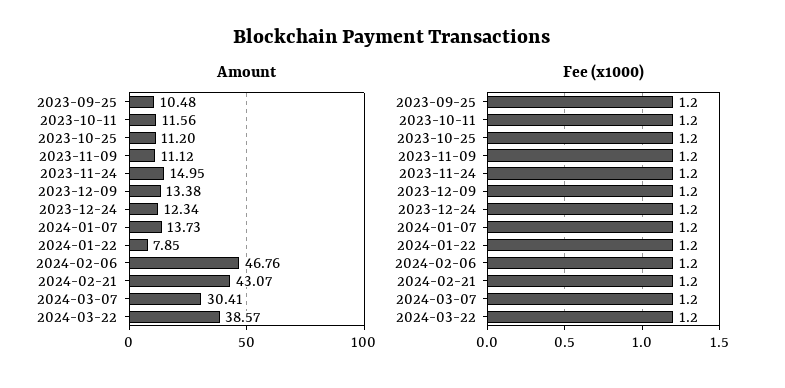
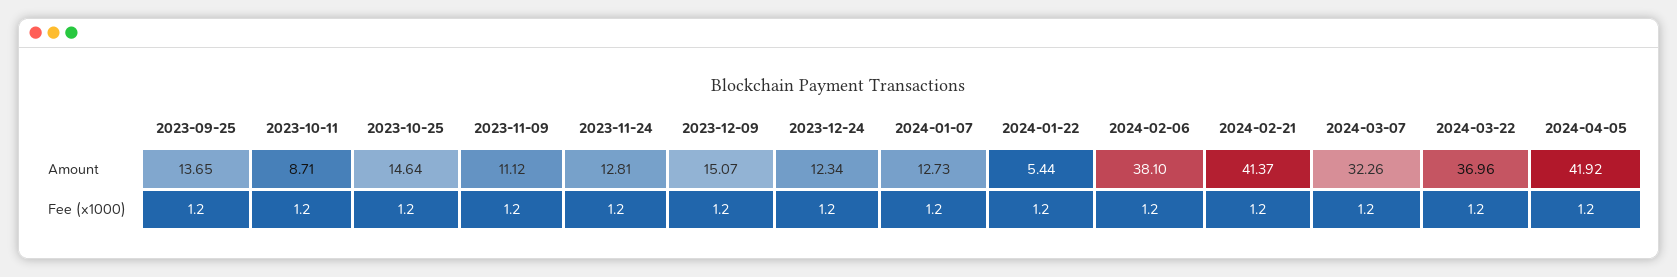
Amount, 2023-09-25: 10.48 -> 13.65
Amount, 2023-10-11: 11.56 -> 8.71
Amount, 2023-10-25: 11.2 -> 14.64
Amount, 2023-11-24: 14.95 -> 12.81
Amount, 2023-12-09: 13.38 -> 15.07
Amount, 2024-01-07: 13.73 -> 12.73
Amount, 2024-01-22: 7.85 -> 5.44
Amount, 2024-02-06: 46.76 -> 38.1
Amount, 2024-02-21: 43.07 -> 41.37
Amount, 2024-03-07: 30.41 -> 32.26
Amount, 2024-03-22: 38.57 -> 36.96
Amount, 2024-04-05: none -> 41.92
Fee (x1000), 2024-04-05: none -> 1.2

